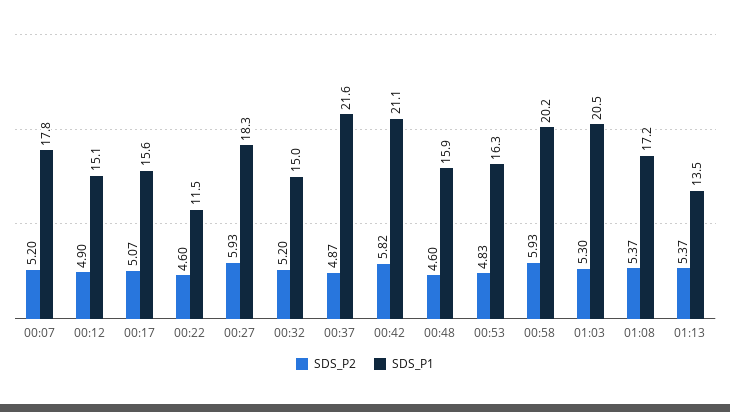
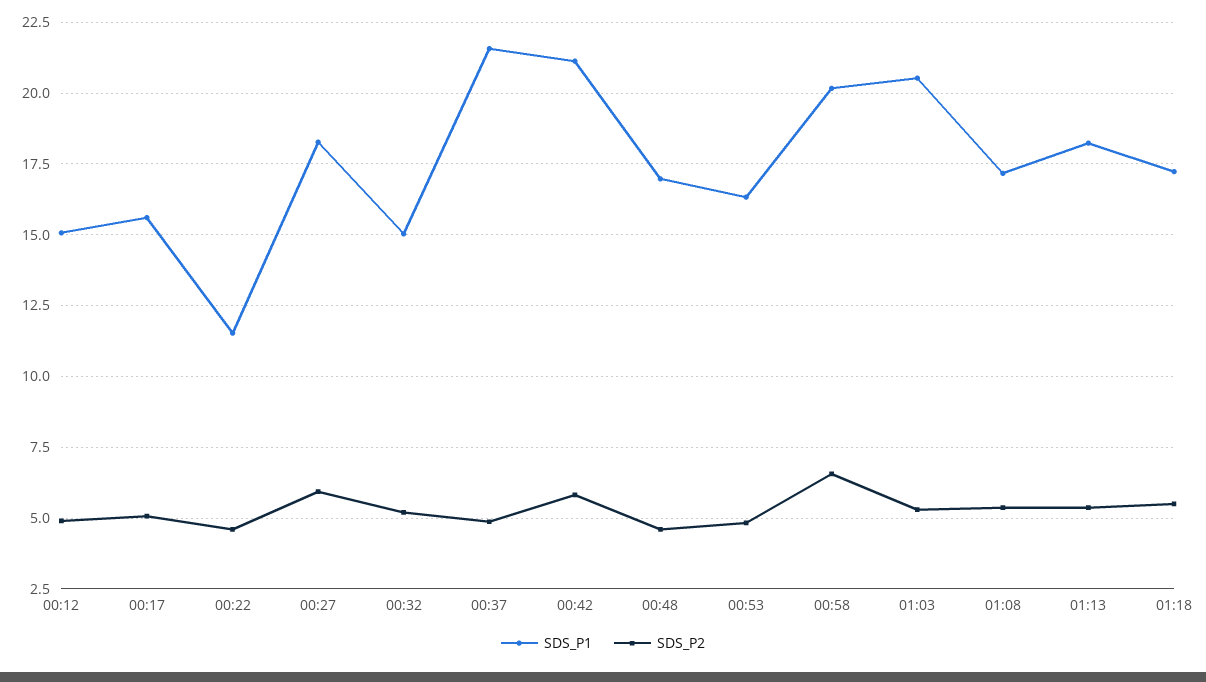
SDS_P2, 00:07: 5.2 -> none
SDS_P1, 00:07: 17.8 -> none
SDS_P1, 00:48: 15.9 -> 17
SDS_P2, 00:58: 5.93 -> 6.5
SDS_P1, 01:13: 13.5 -> 18.25
SDS_P1, 01:18: none -> 17.25
SDS_P2, 01:18: none -> 5.5

